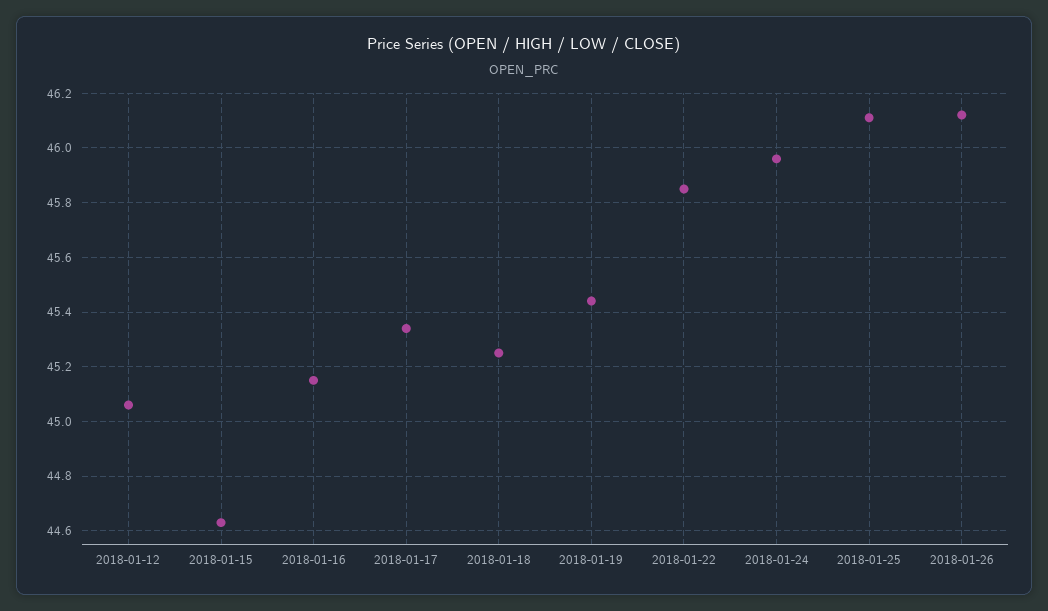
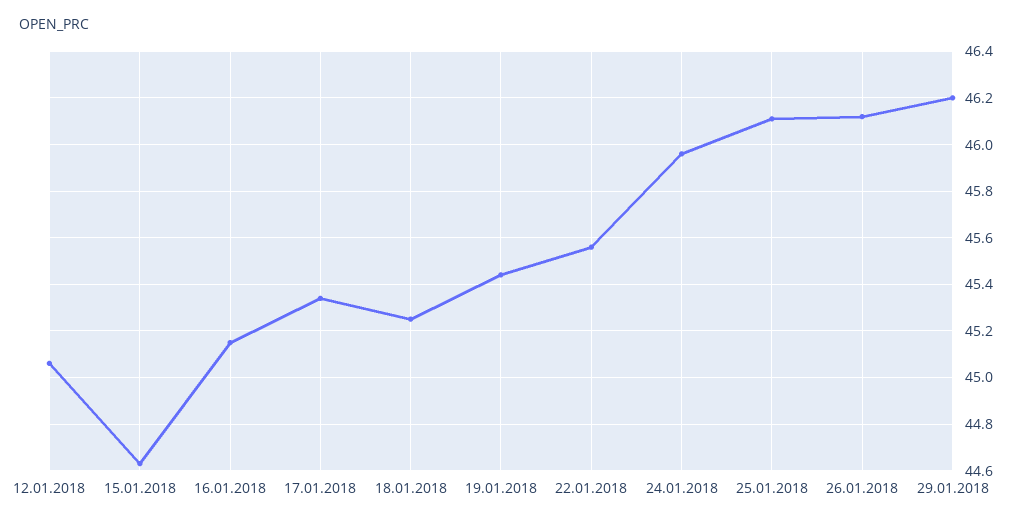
2018-01-22: 45.85 -> 45.55
29.01.2018: none -> 46.2

